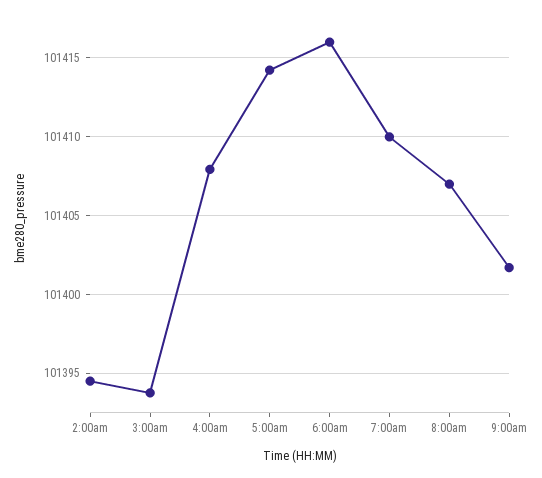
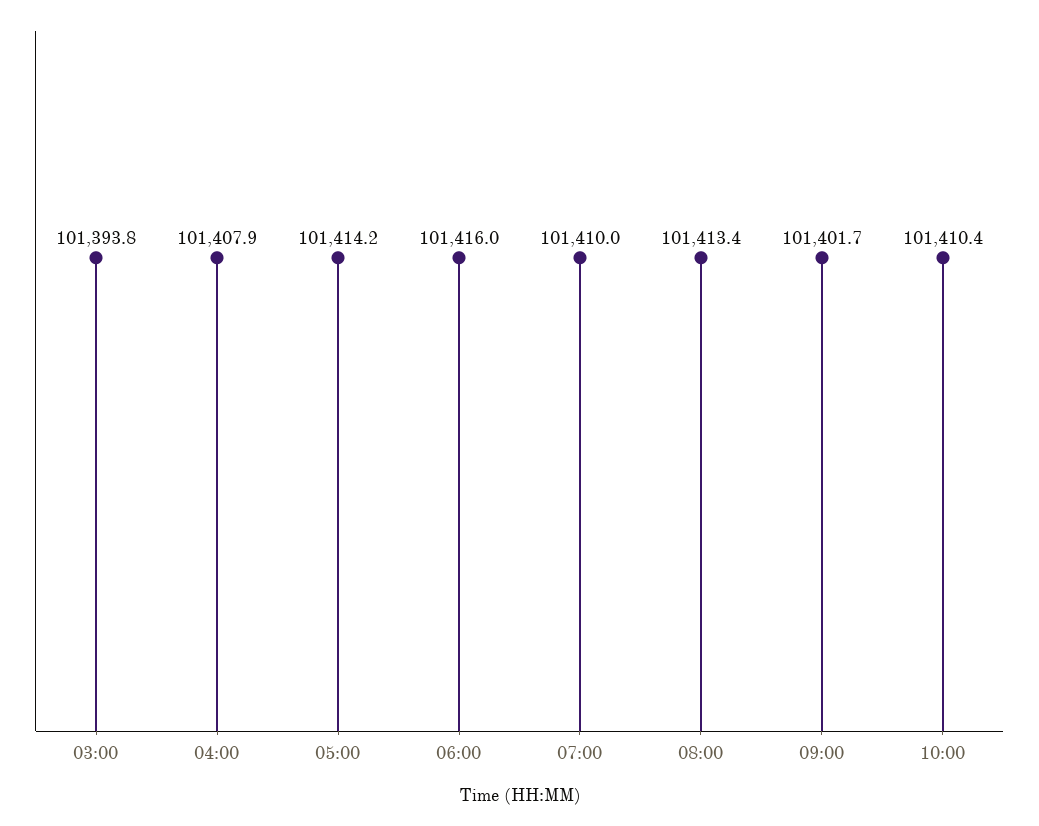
2:00am: 101394.5 -> none
8:00am: 101407 -> 101413.4
10:00: none -> 101410.4

